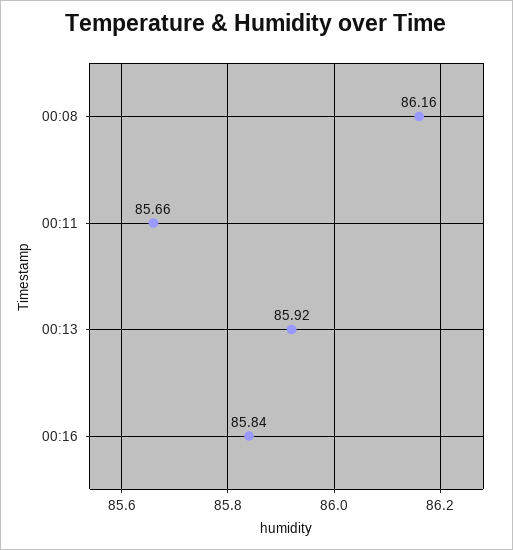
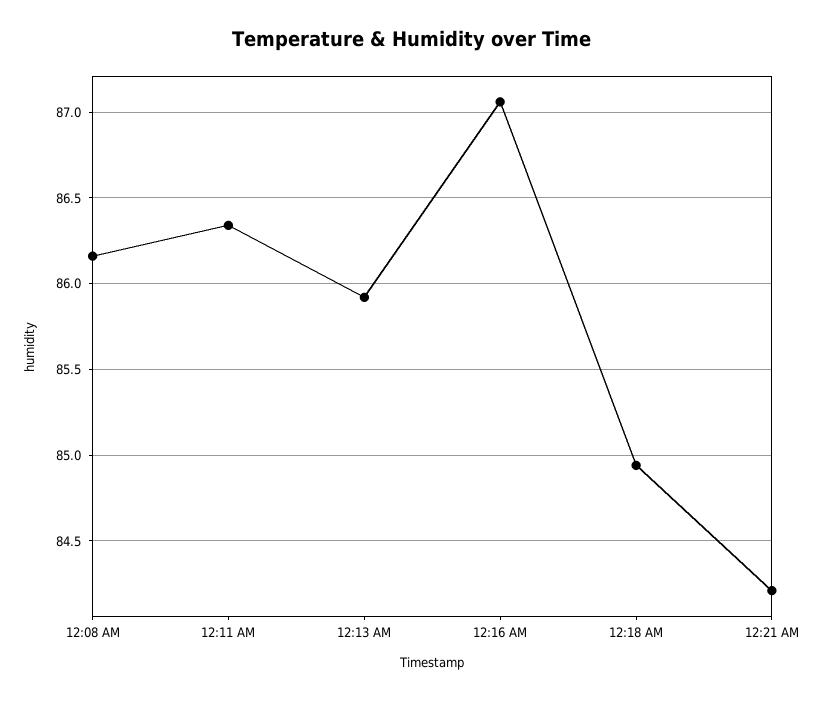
00:11: 85.66 -> 86.35
00:16: 85.84 -> 87.05
12:18 AM: none -> 84.95
12:21 AM: none -> 84.2

